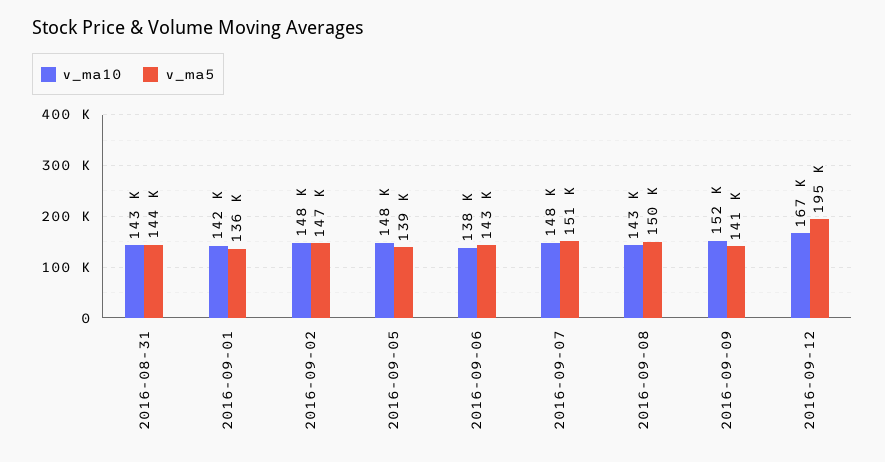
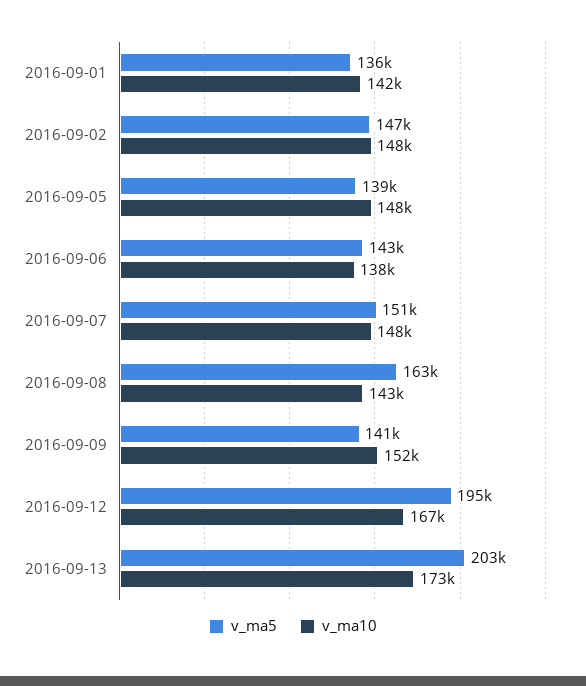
v_ma10, 2016-08-31: 143000 -> none
v_ma5, 2016-08-31: 144000 -> none
v_ma5, 2016-09-08: 150000 -> 163000
v_ma5, 2016-09-13: none -> 203000
v_ma10, 2016-09-13: none -> 173000

